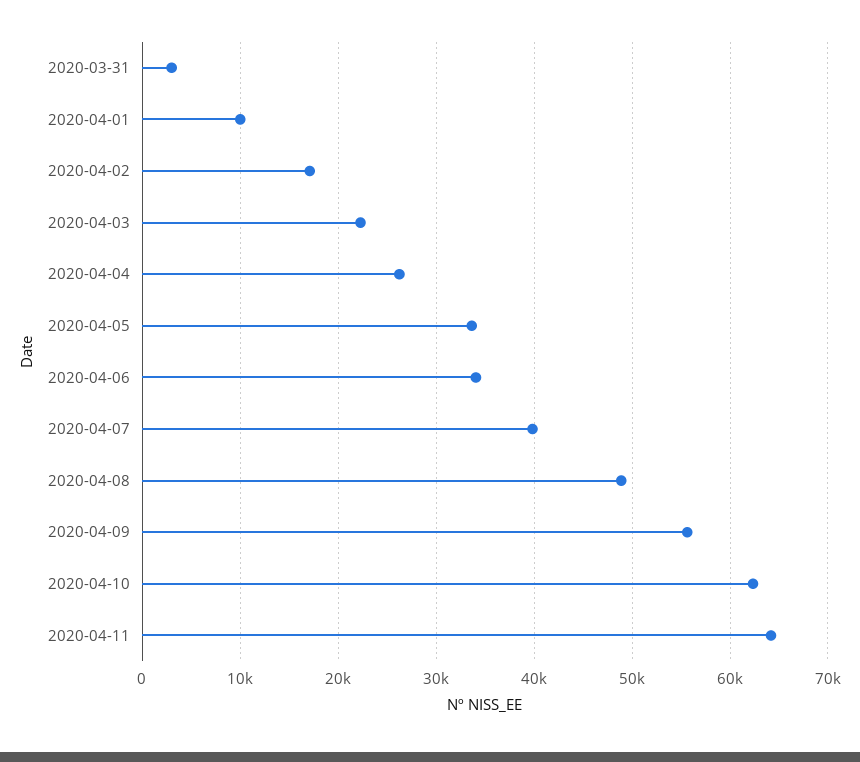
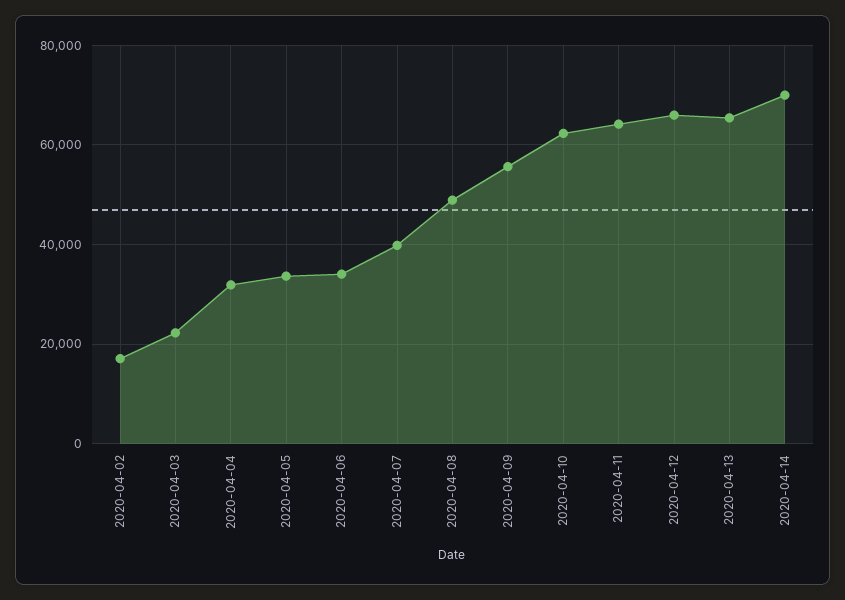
2020-03-31: 3000 -> none
2020-04-01: 10000 -> none
2020-04-04: 26000 -> 32000
2020-04-12: none -> 66000
2020-04-13: none -> 66000
2020-04-14: none -> 70000

